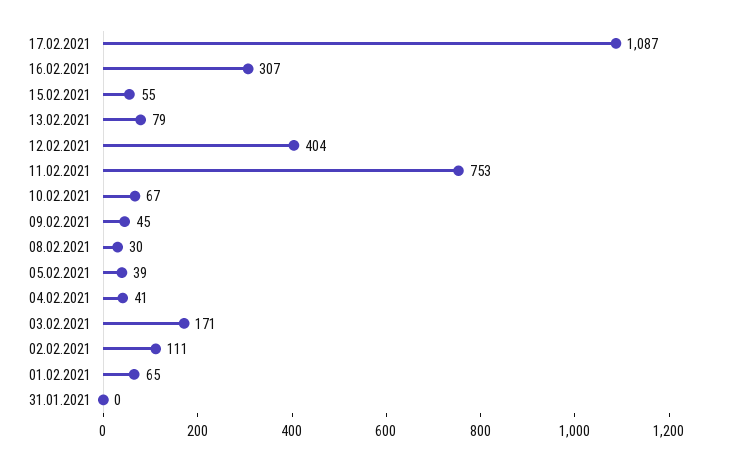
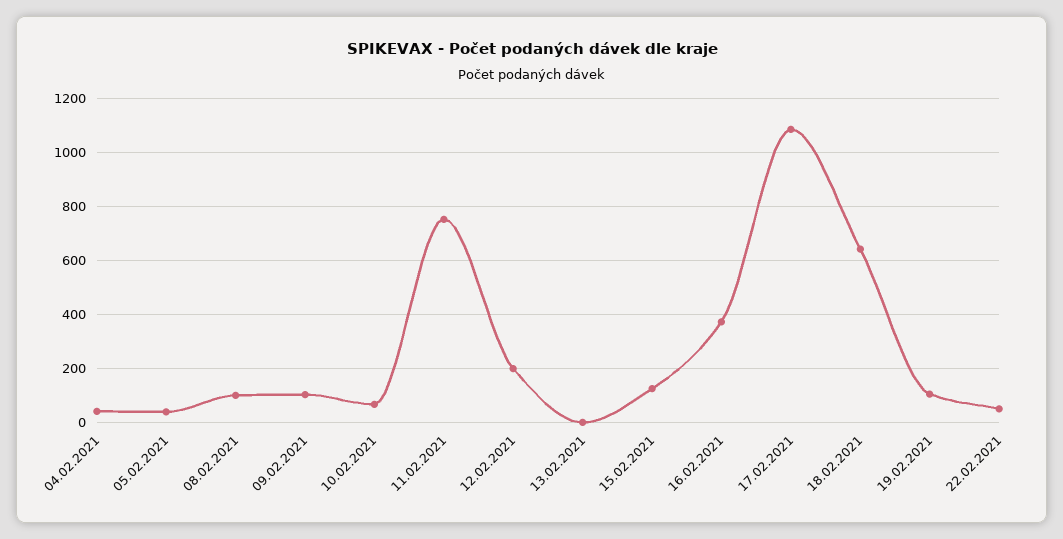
16.02.2021: 307 -> 375
15.02.2021: 55 -> 125
13.02.2021: 79 -> 0
12.02.2021: 404 -> 200
09.02.2021: 45 -> 100
08.02.2021: 30 -> 100
03.02.2021: 171 -> none
02.02.2021: 111 -> none
01.02.2021: 65 -> none
31.01.2021: 0 -> none
18.02.2021: none -> 650
19.02.2021: none -> 100
22.02.2021: none -> 50

